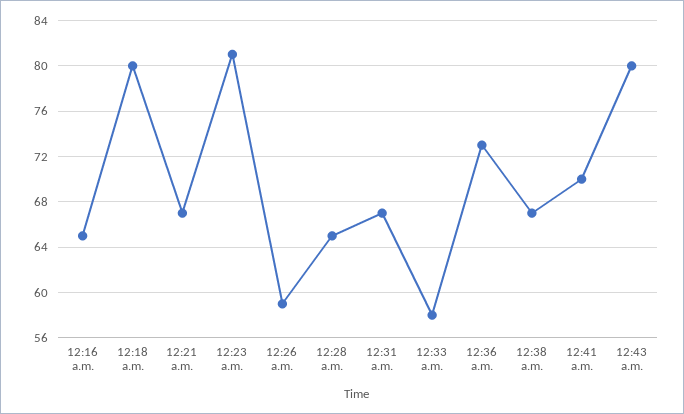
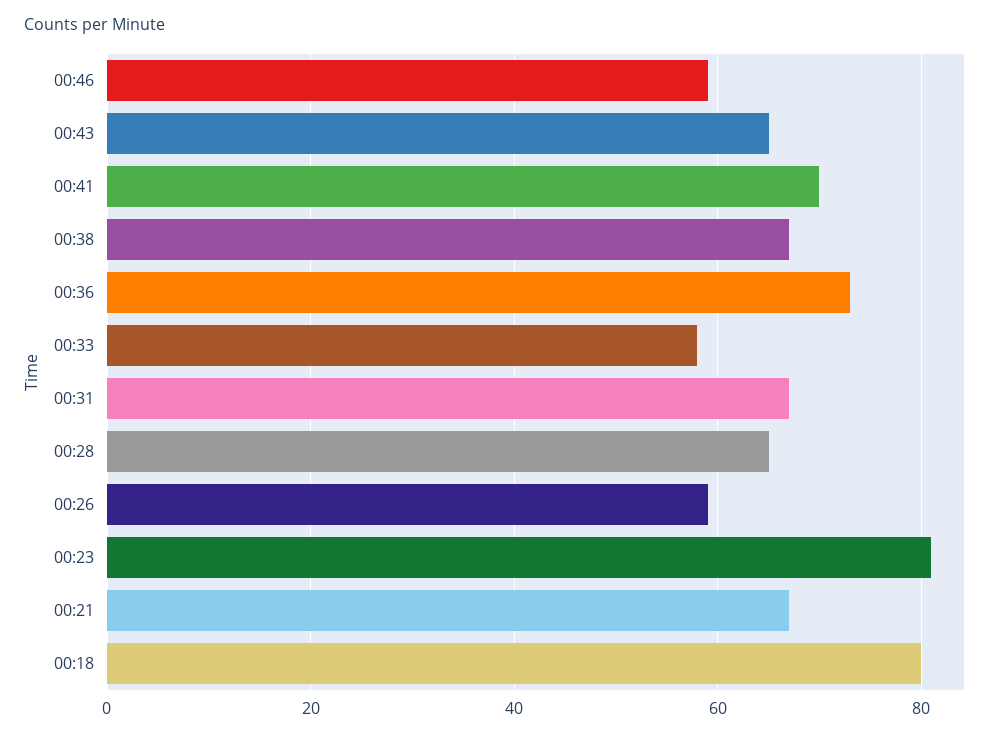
12:16 a.m.: 65 -> none
12:43 a.m.: 80 -> 65
00:46: none -> 60

